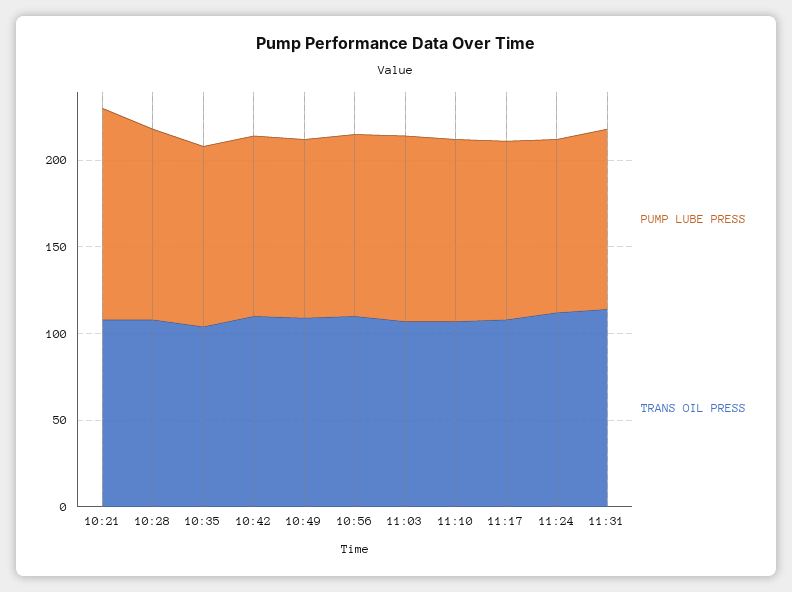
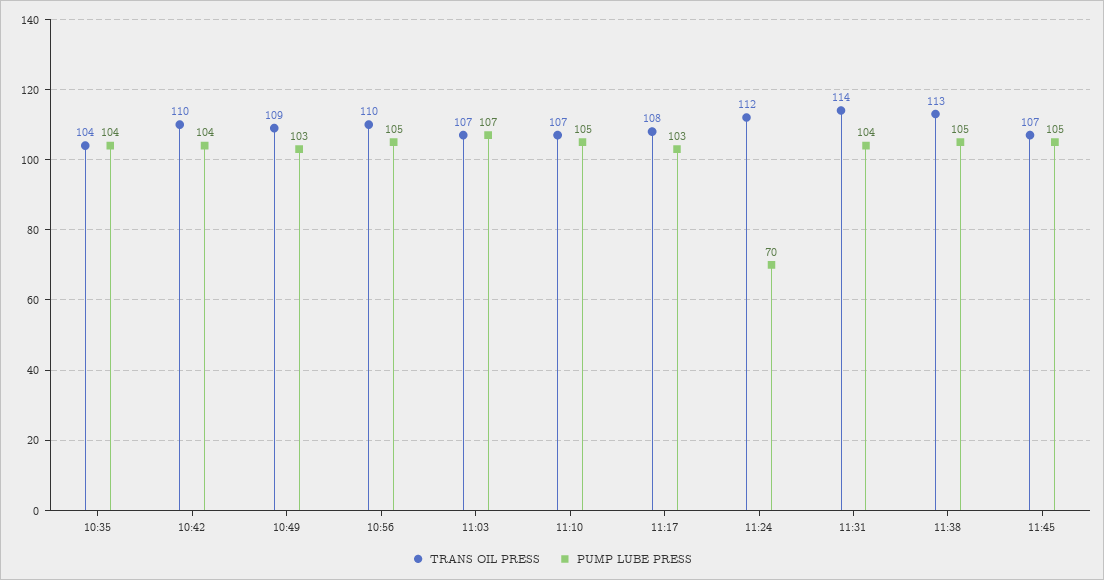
PUMP LUBE PRESS, 10:21: 120 -> none
TRANS OIL PRESS, 10:21: 110 -> none
PUMP LUBE PRESS, 10:28: 110 -> none
TRANS OIL PRESS, 10:28: 110 -> none
PUMP LUBE PRESS, 11:24: 100 -> 70
TRANS OIL PRESS, 11:38: none -> 113
PUMP LUBE PRESS, 11:38: none -> 105
TRANS OIL PRESS, 11:45: none -> 107
PUMP LUBE PRESS, 11:45: none -> 105

